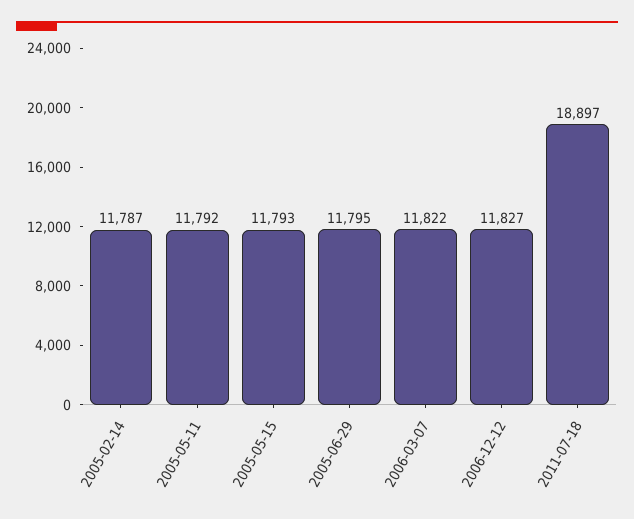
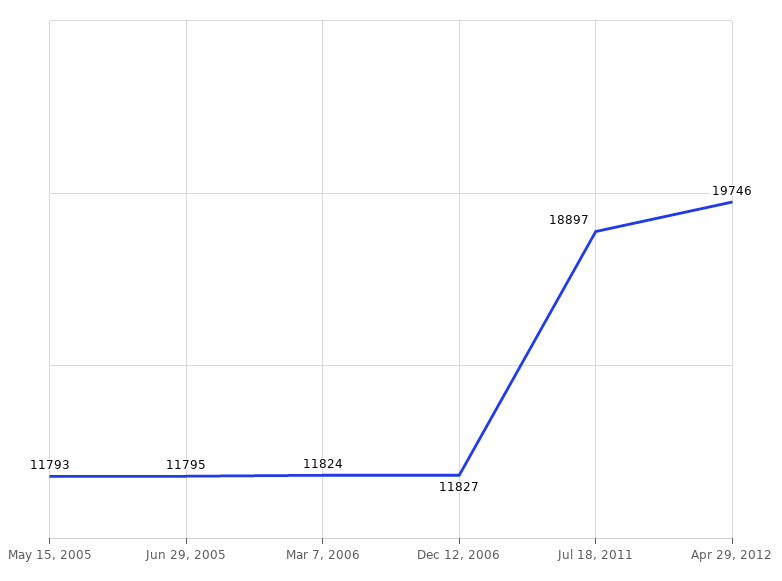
2005-02-14: 11787 -> none
2005-05-11: 11792 -> none
2006-03-07: 11822 -> 11824
Apr 29, 2012: none -> 19746

